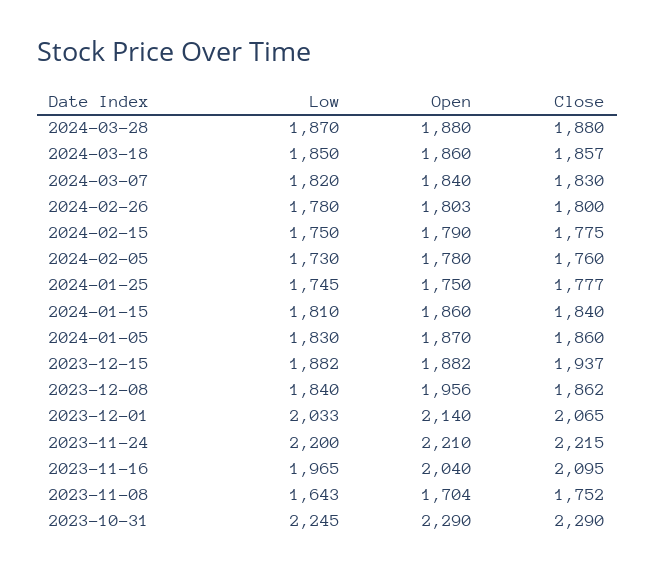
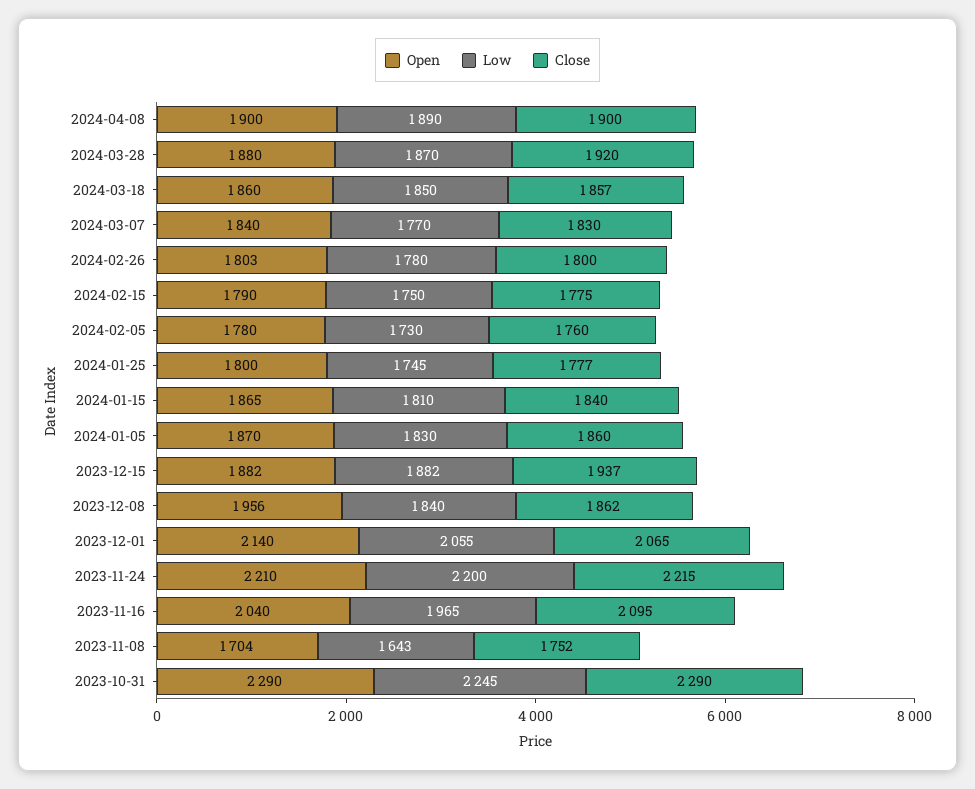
Close, 2024-03-28: 1880 -> 1920
Low, 2024-03-07: 1820 -> 1770
Open, 2024-01-25: 1750 -> 1800
Open, 2024-01-15: 1860 -> 1865
Low, 2023-12-01: 2033 -> 2055
Open, 2024-04-08: none -> 1900
Low, 2024-04-08: none -> 1890
Close, 2024-04-08: none -> 1900

